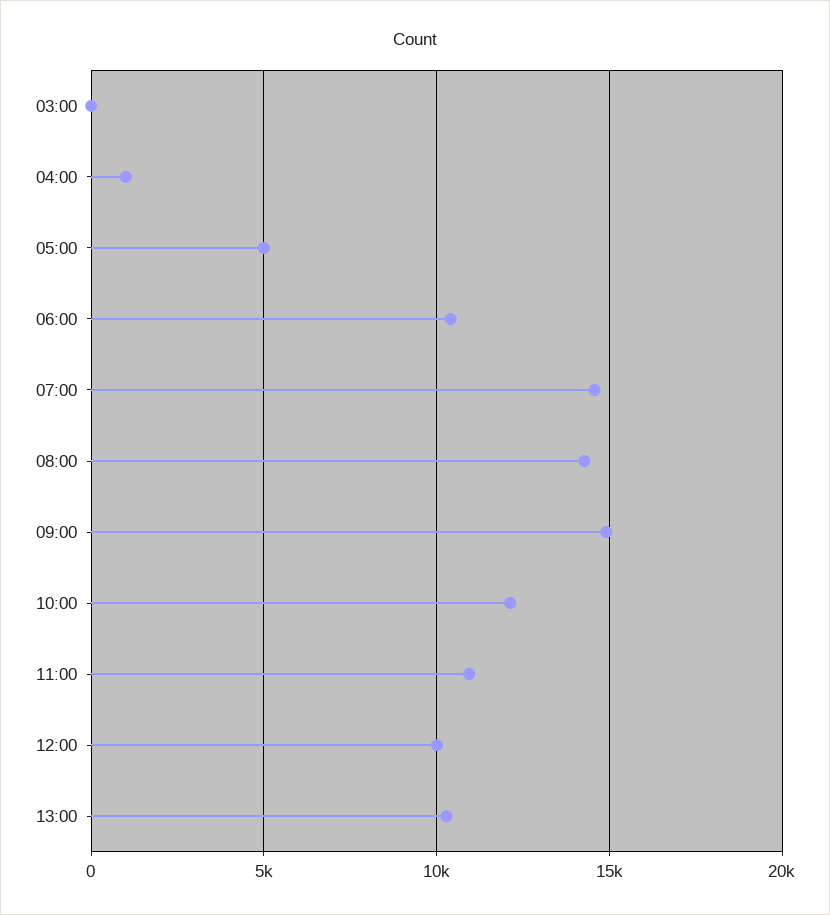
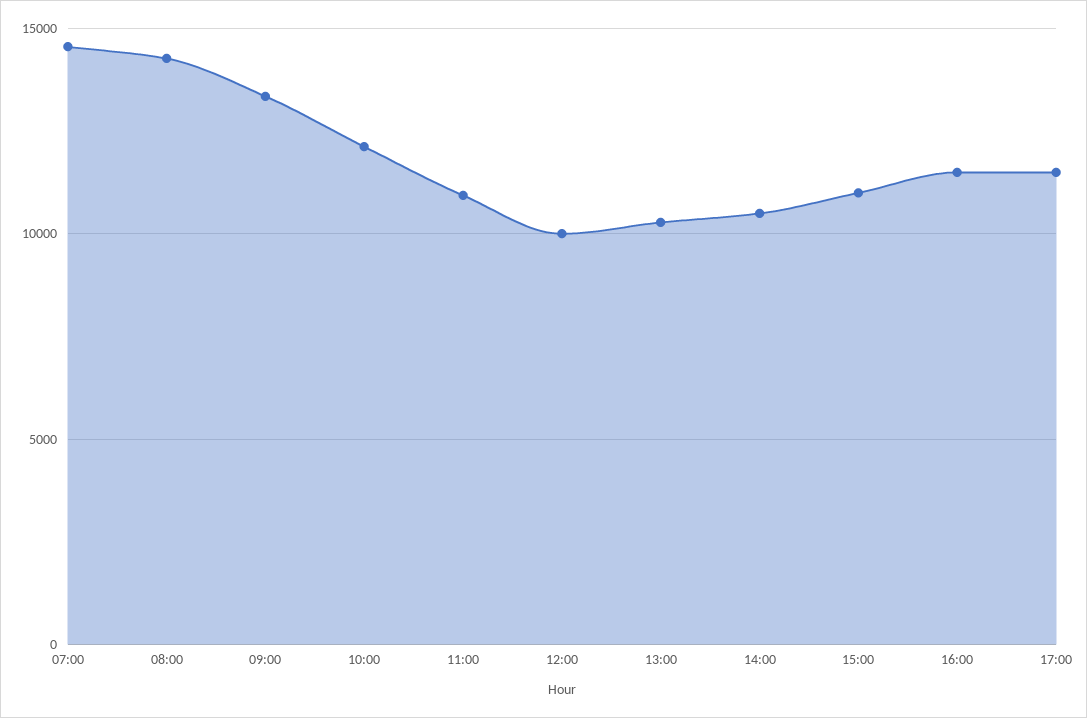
03:00: 0 -> none
04:00: 1000 -> none
05:00: 5000 -> none
06:00: 10500 -> none
09:00: 15000 -> 13500
14:00: none -> 10500
15:00: none -> 11000
16:00: none -> 11500
17:00: none -> 11500

